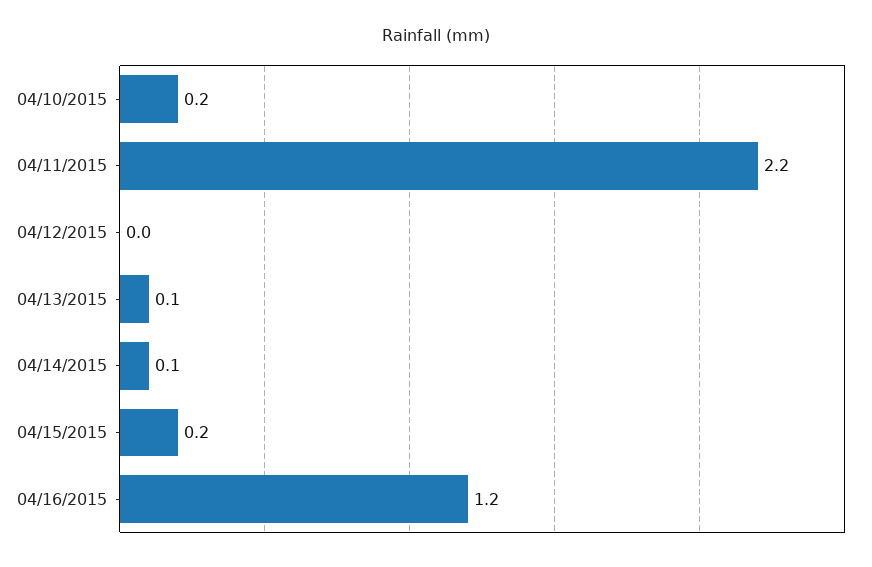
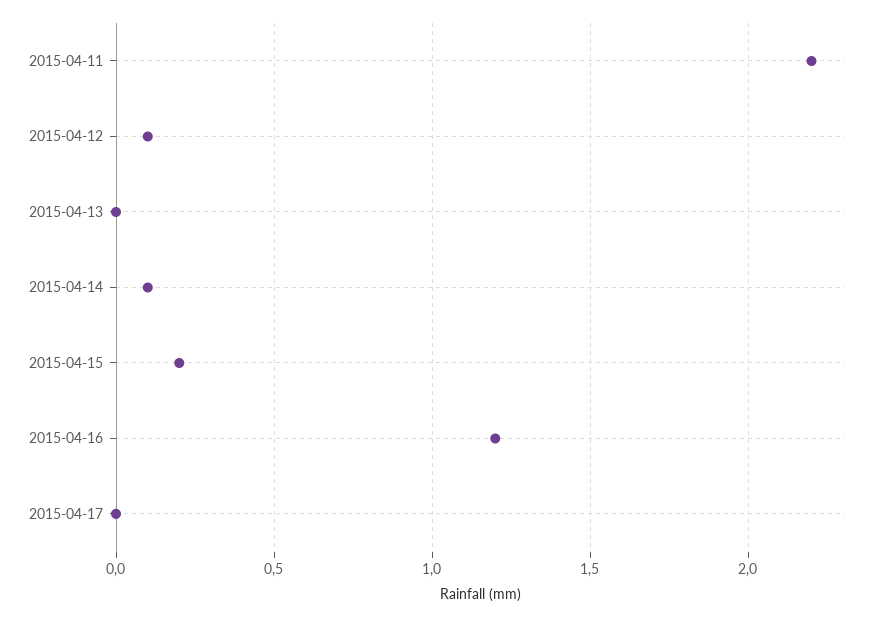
04/10/2015: 0.2 -> none
04/12/2015: 0 -> 0.1
04/13/2015: 0.1 -> 0
2015-04-17: none -> 0

